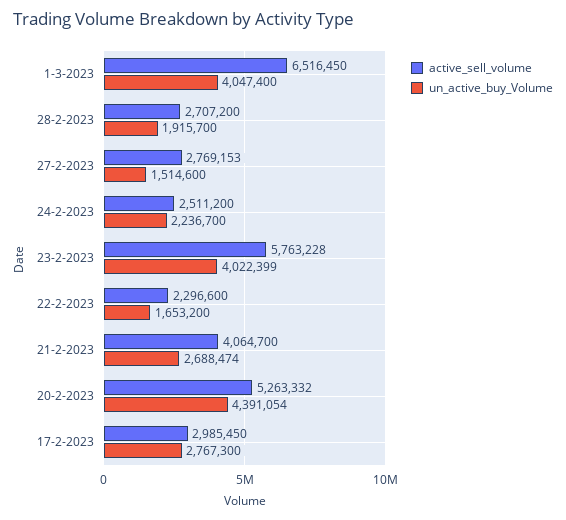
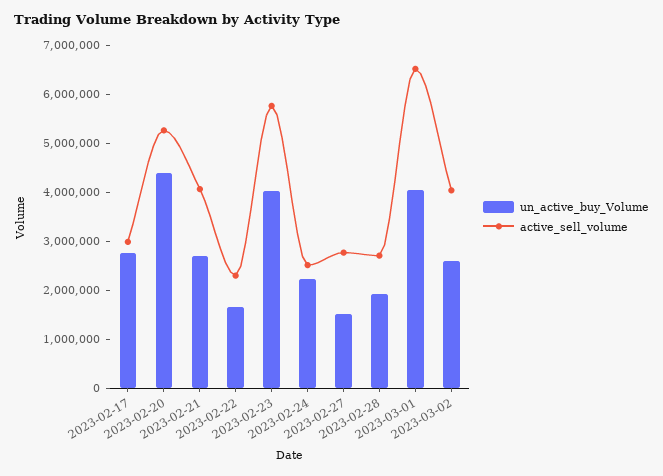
un_active_buy_Volume, 2023-03-02: none -> 2600000
active_sell_volume, 2023-03-02: none -> 4000000

